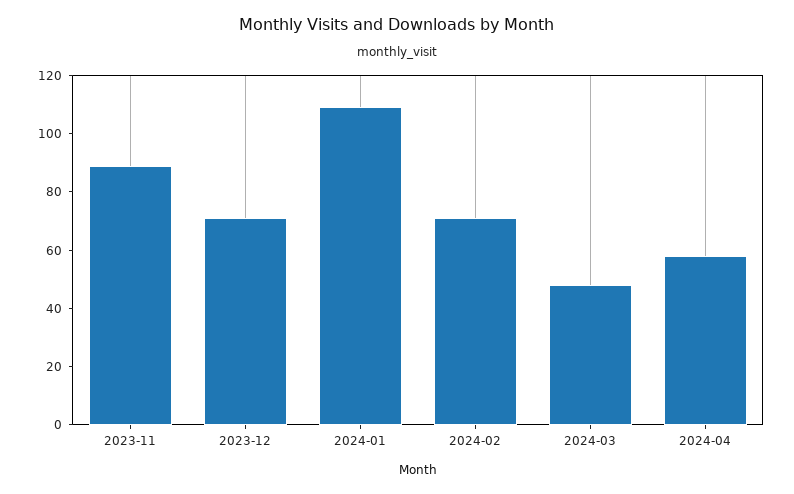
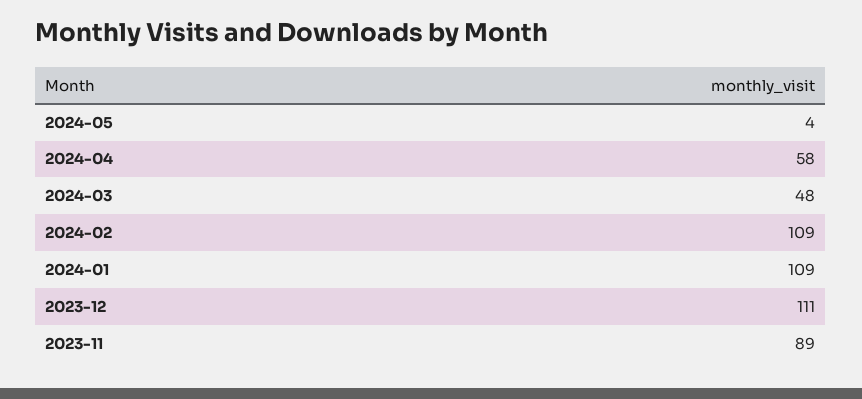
2023-12: 70 -> 111
2024-02: 70 -> 109
2024-05: none -> 4

